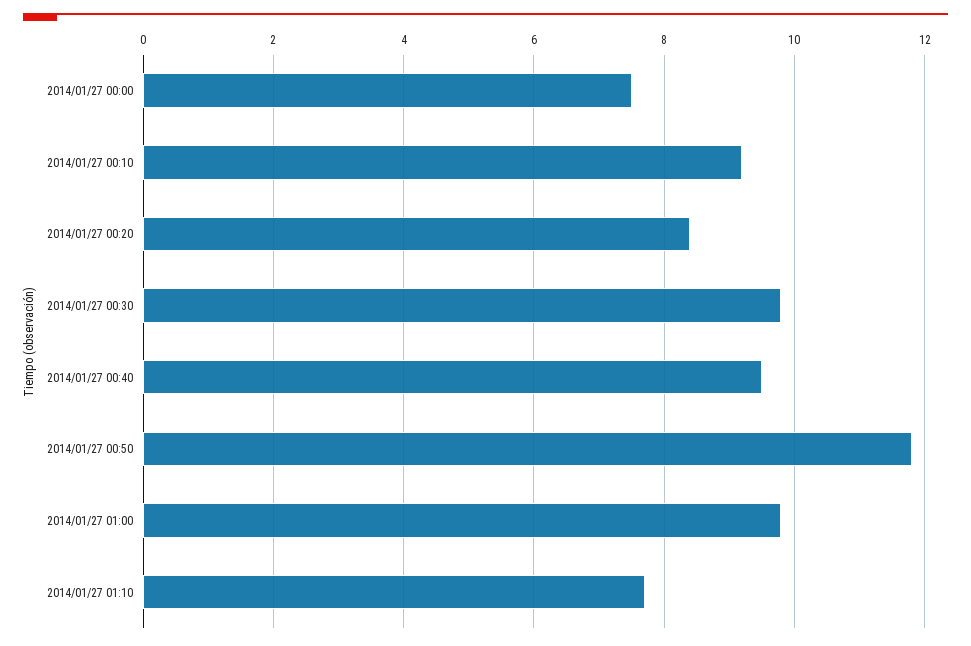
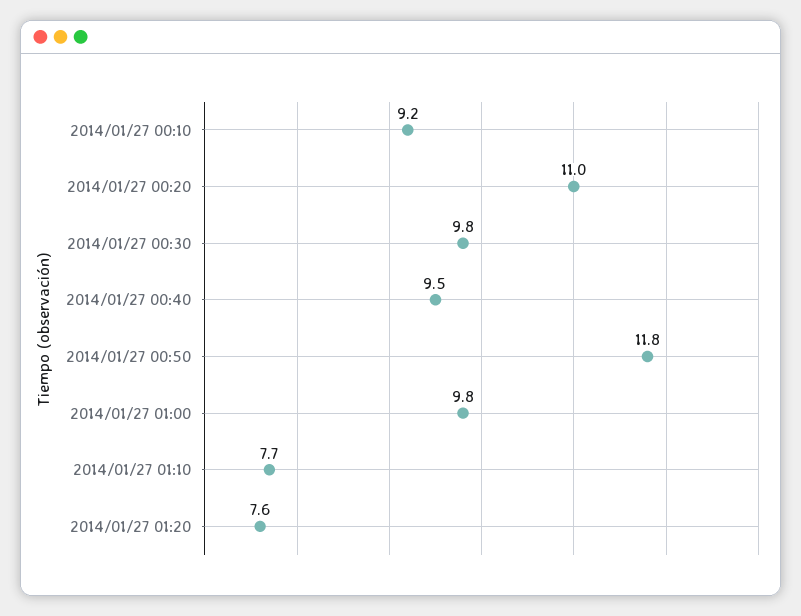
2014/01/27 00:00: 7.5 -> none
2014/01/27 00:20: 8.5 -> 11
2014/01/27 01:20: none -> 7.6

